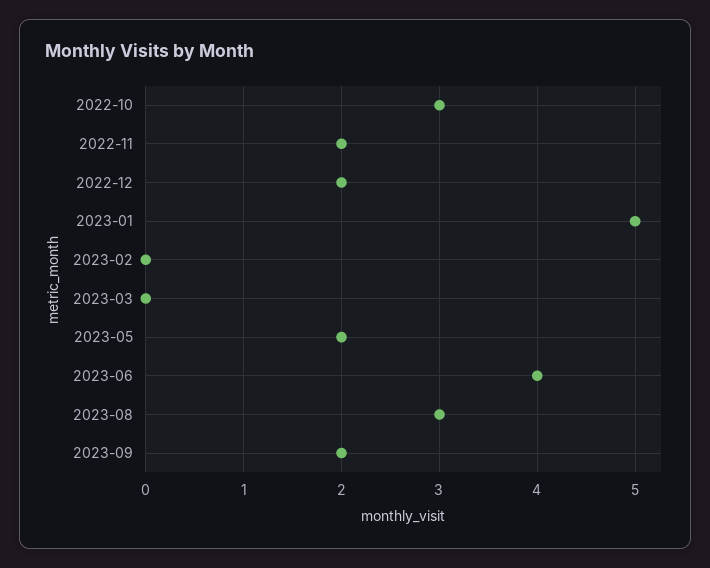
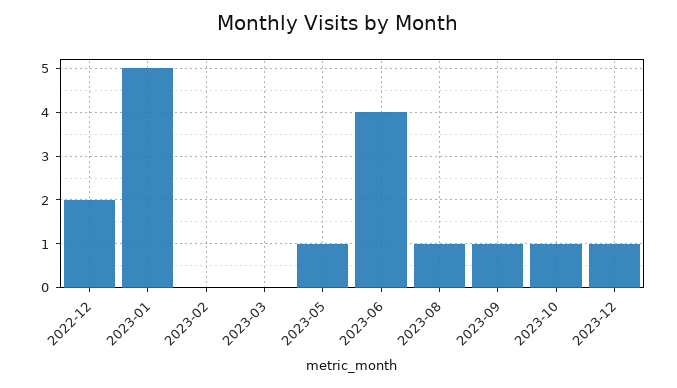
2022-10: 3 -> none
2022-11: 2 -> none
2023-05: 2 -> 1
2023-08: 3 -> 1
2023-09: 2 -> 1
2023-10: none -> 1
2023-12: none -> 1

